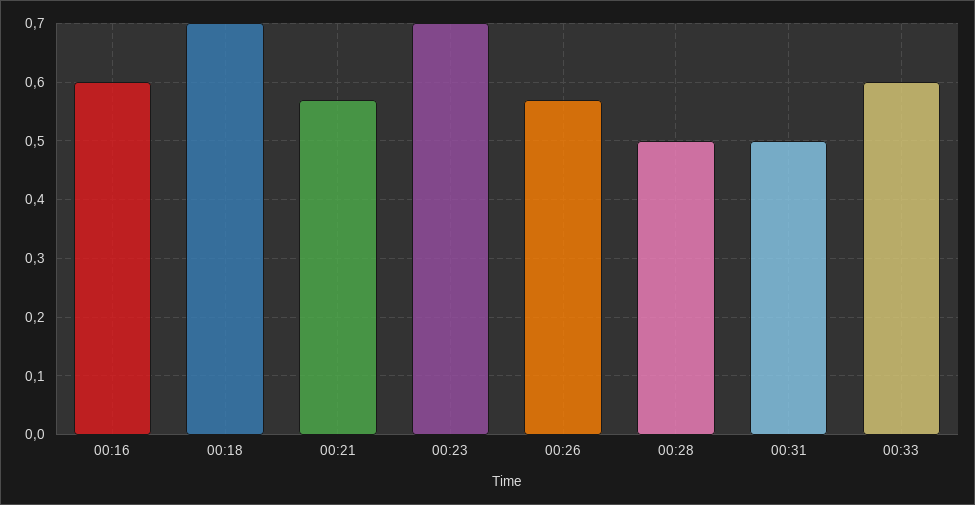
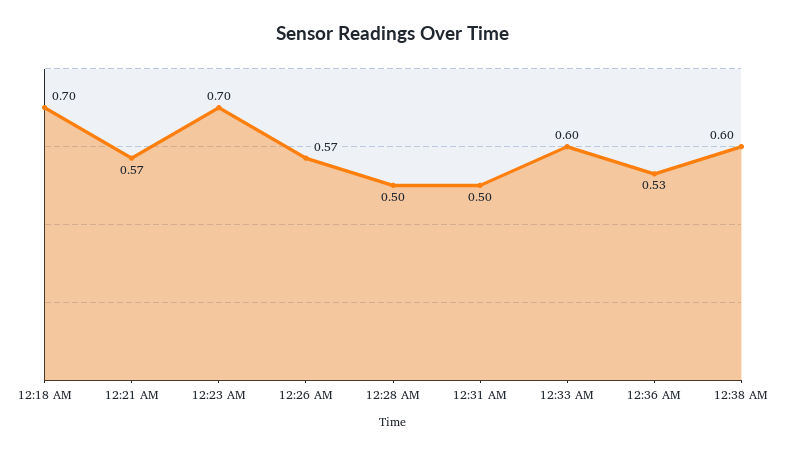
00:16: 0.6 -> none
12:36 AM: none -> 0.53
12:38 AM: none -> 0.6

